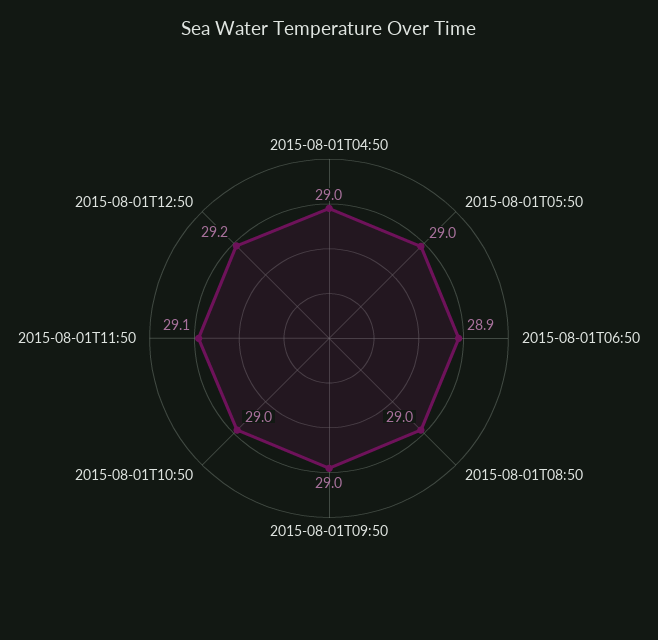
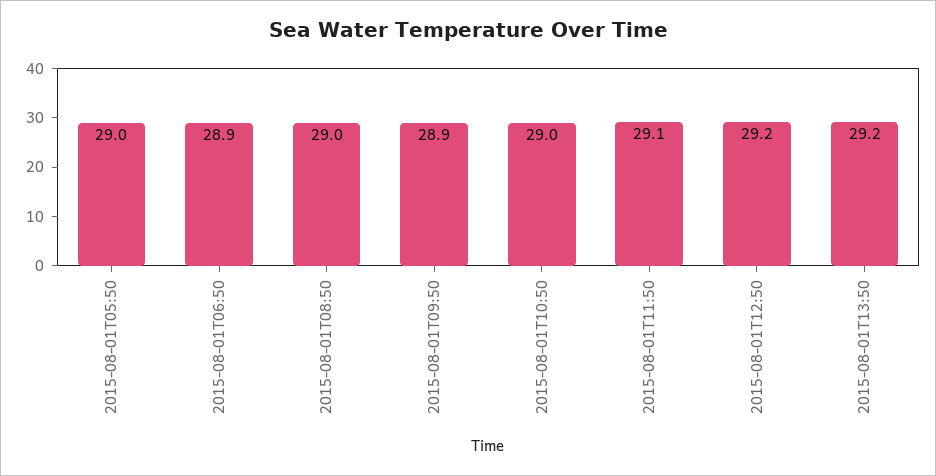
2015-08-01T04:50: 29 -> none
2015-08-01T09:50: 29 -> 28.9
2015-08-01T13:50: none -> 29.2

